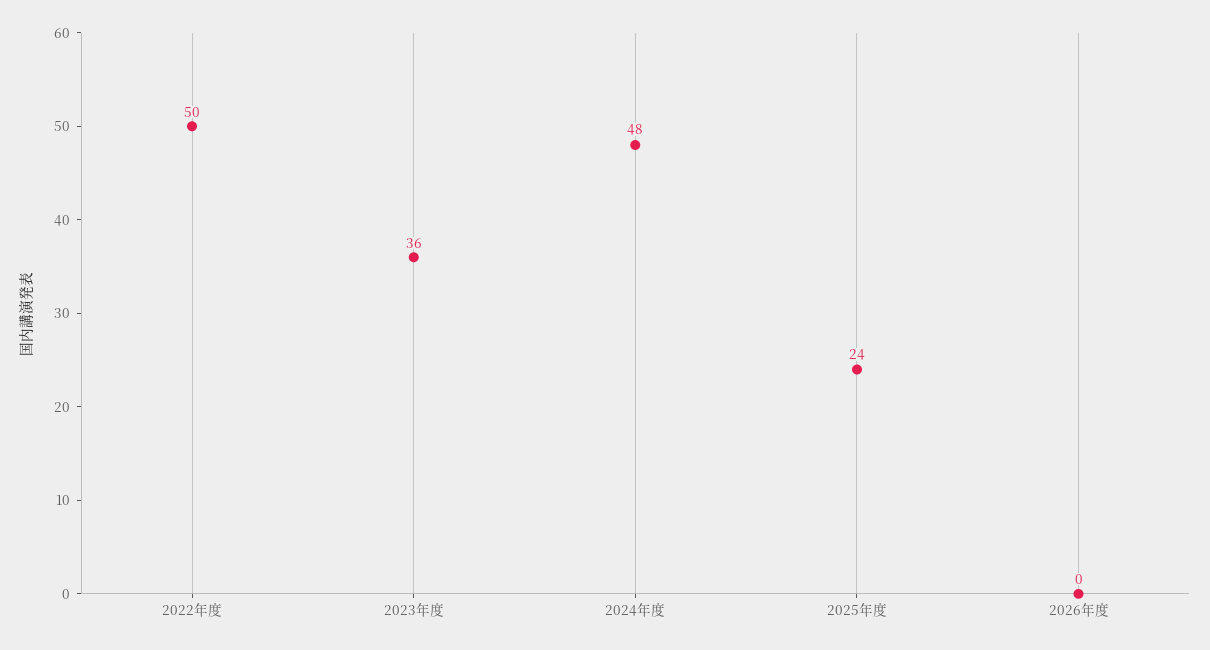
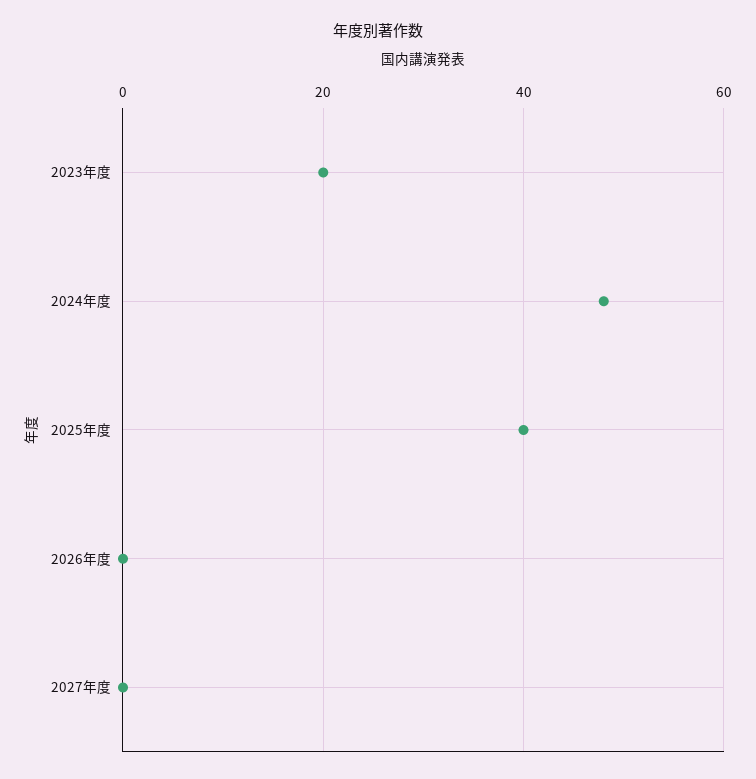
2022年度: 50 -> none
2023年度: 36 -> 20
2025年度: 24 -> 40
2027年度: none -> 0

